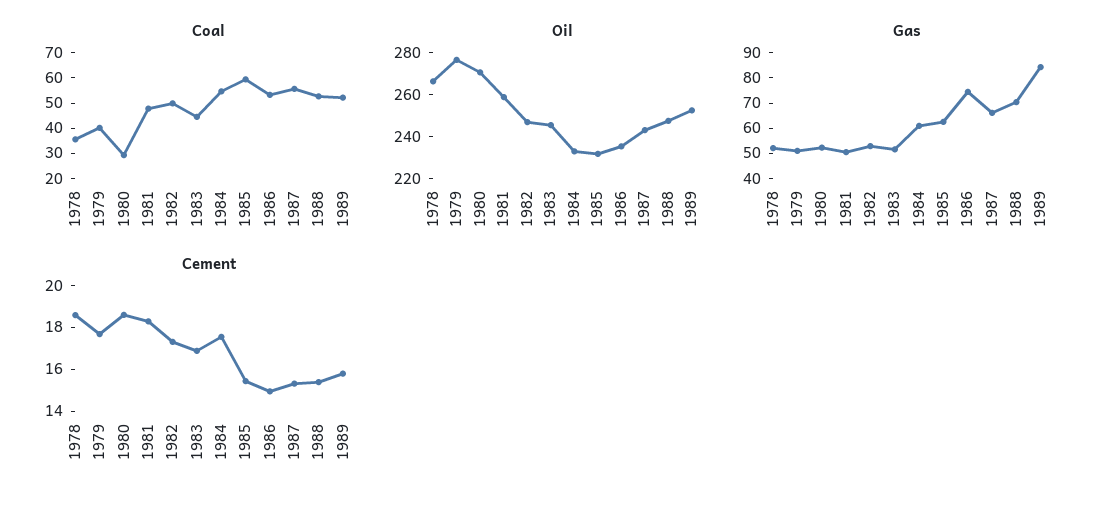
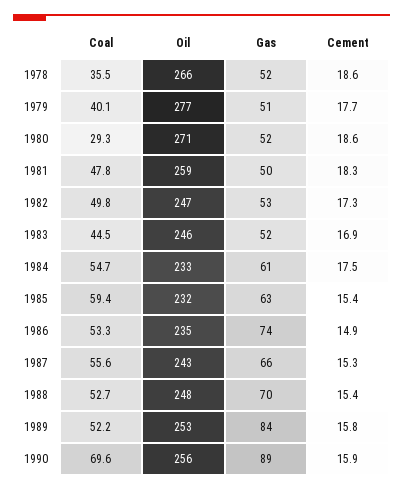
Coal, 1990: none -> 69.6
Oil, 1990: none -> 256
Gas, 1990: none -> 89
Cement, 1990: none -> 15.9

